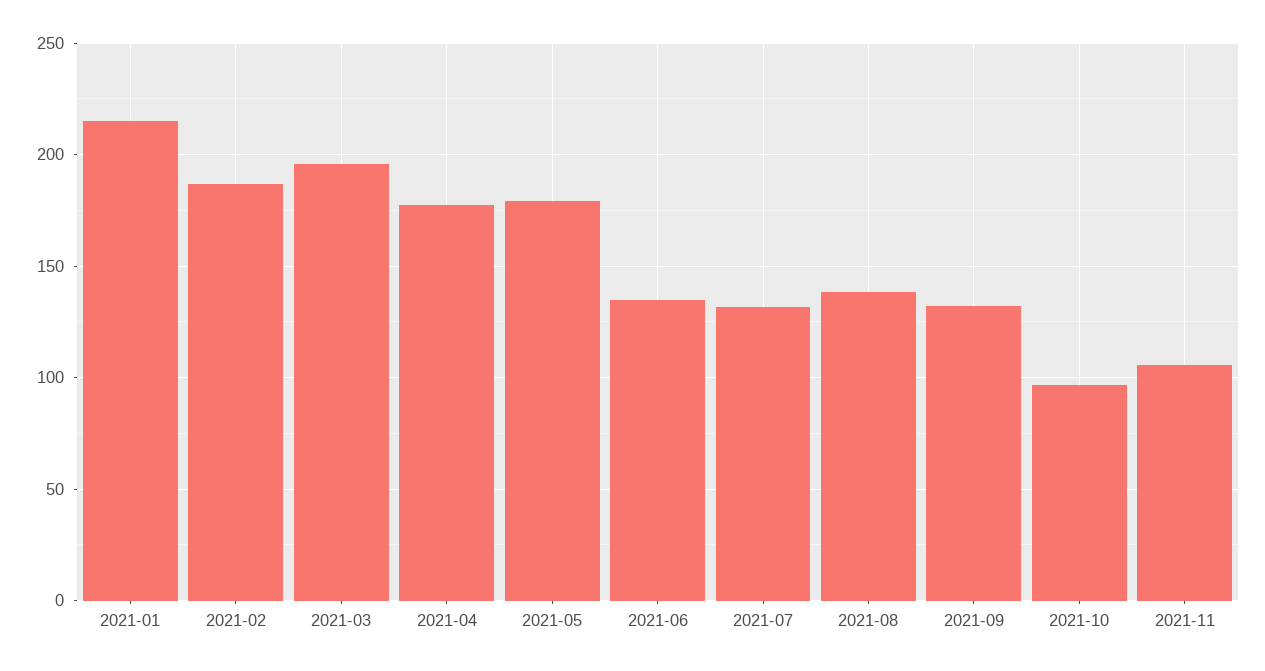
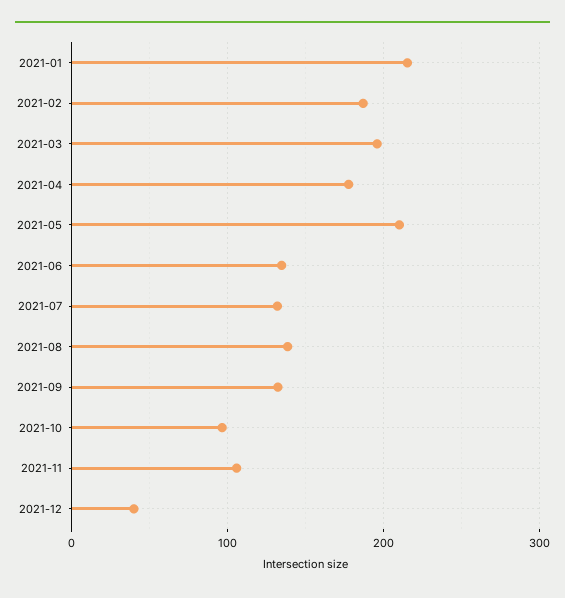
2021-05: 180 -> 210
2021-12: none -> 40

